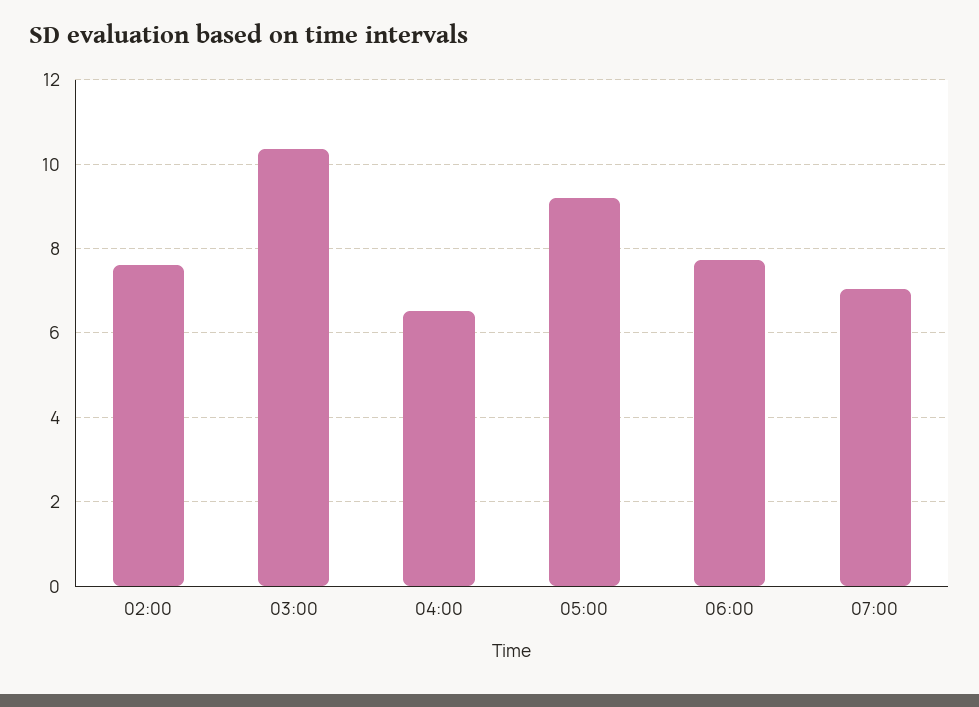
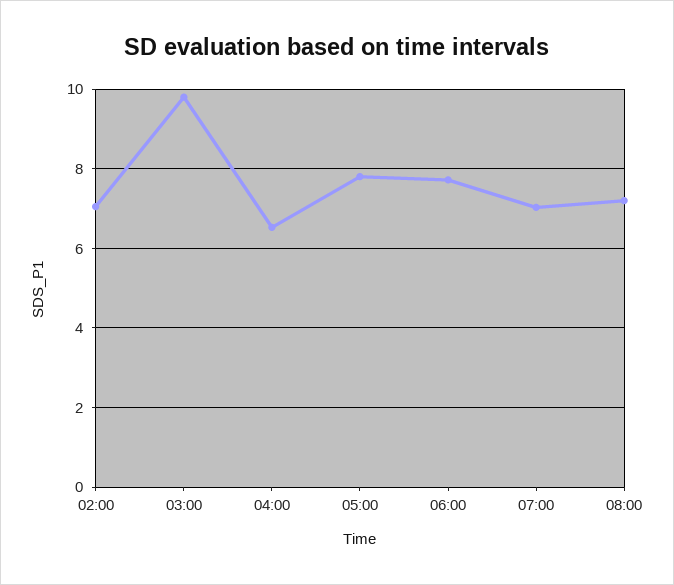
02:00: 7.6 -> 7
03:00: 10.4 -> 9.8
05:00: 9.2 -> 7.8
08:00: none -> 7.2

